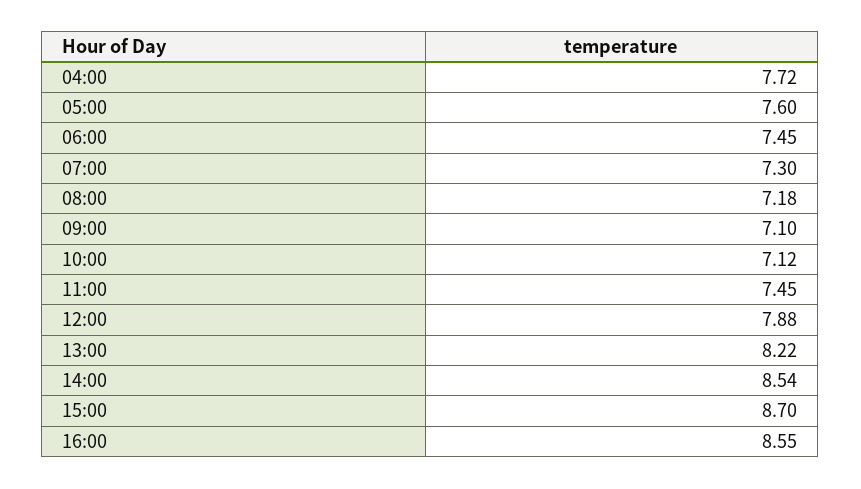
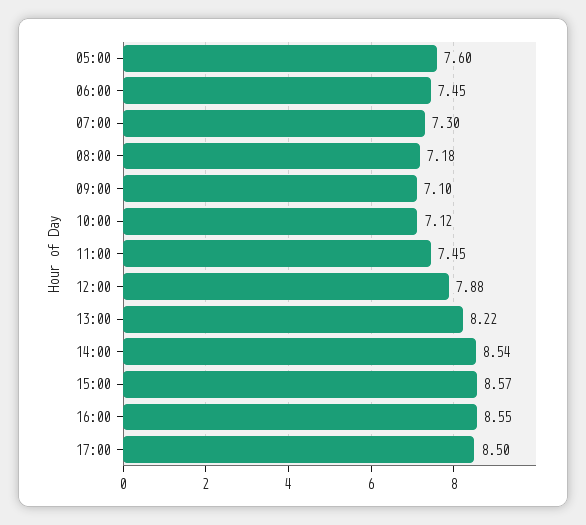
04:00: 7.72 -> none
15:00: 8.7 -> 8.57
17:00: none -> 8.5

